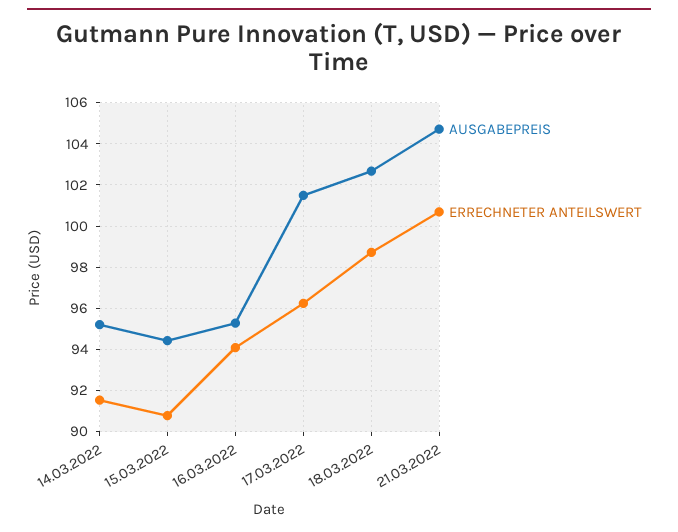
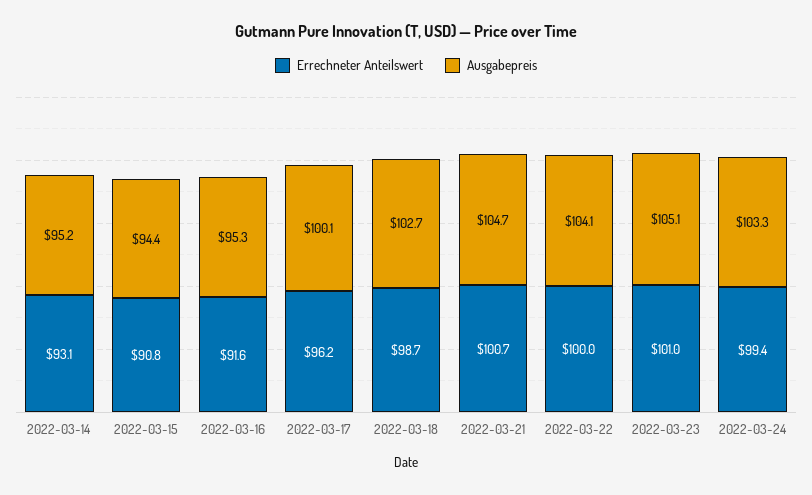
ERRECHNETER ANTEILSWERT, 14.03.2022: 91.5 -> 93.1
ERRECHNETER ANTEILSWERT, 16.03.2022: 94 -> 91.6
AUSGABEPREIS, 17.03.2022: 101.5 -> 100.1
ERRECHNETER ANTEILSWERT, 2022-03-22: none -> 100
AUSGABEPREIS, 2022-03-22: none -> 104.1
ERRECHNETER ANTEILSWERT, 2022-03-23: none -> 101
AUSGABEPREIS, 2022-03-23: none -> 105.1
ERRECHNETER ANTEILSWERT, 2022-03-24: none -> 99.4
AUSGABEPREIS, 2022-03-24: none -> 103.3

